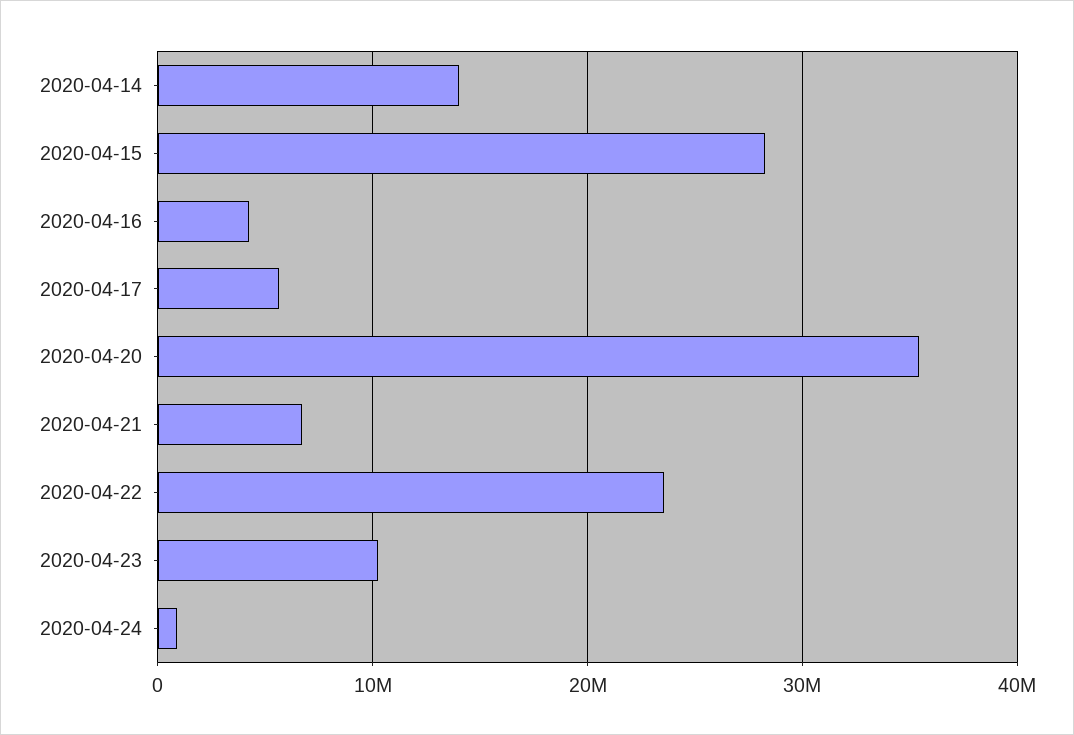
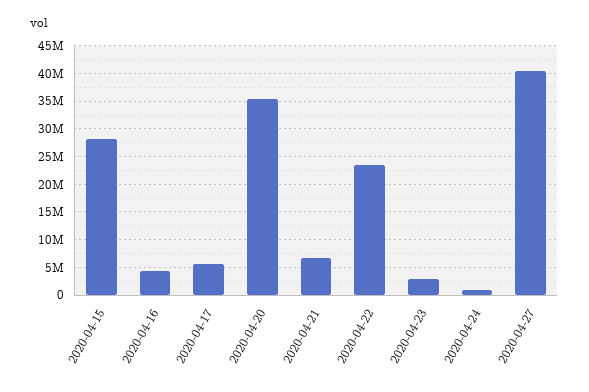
2020-04-14: 14000000 -> none
2020-04-23: 10000000 -> 2500000
2020-04-27: none -> 40000000

